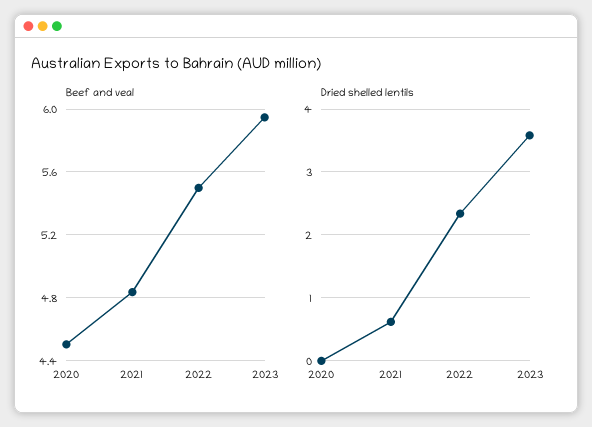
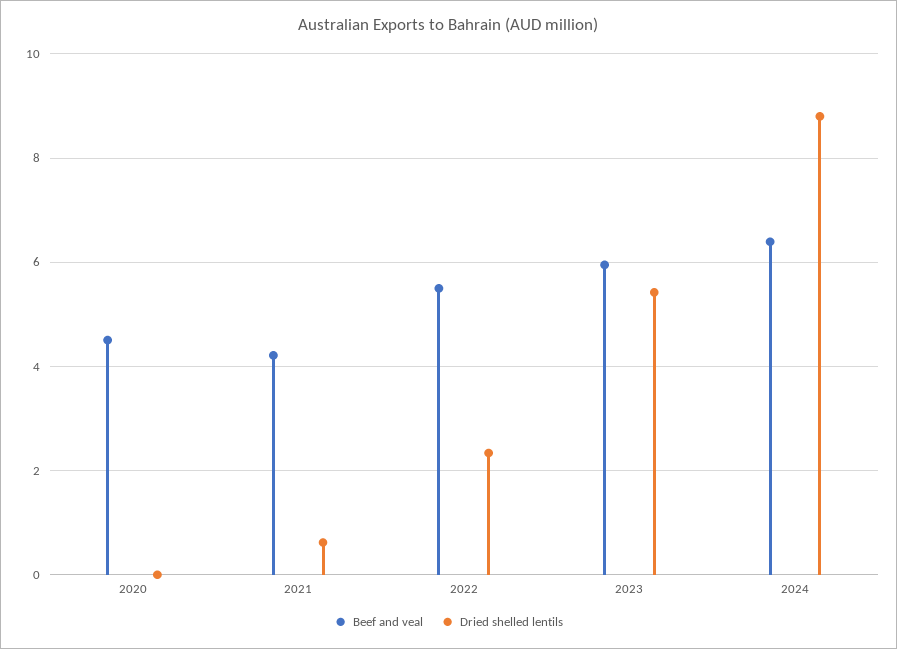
Beef and veal, 2021: 4.85 -> 4.2
Dried shelled lentils, 2023: 3.6 -> 5.4
Beef and veal, 2024: none -> 6.4
Dried shelled lentils, 2024: none -> 8.8

